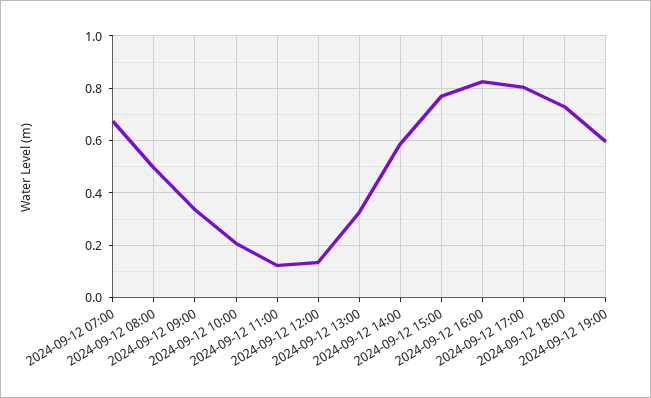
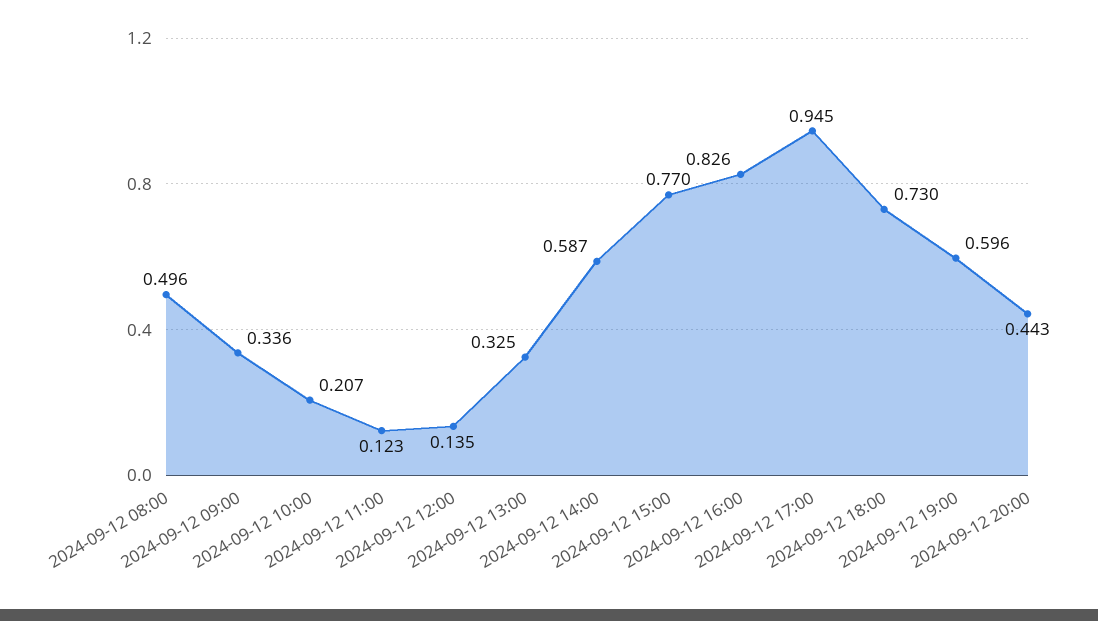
2024-09-12 07:00: 0.675 -> none
2024-09-12 17:00: 0.8 -> 0.945
2024-09-12 20:00: none -> 0.443

